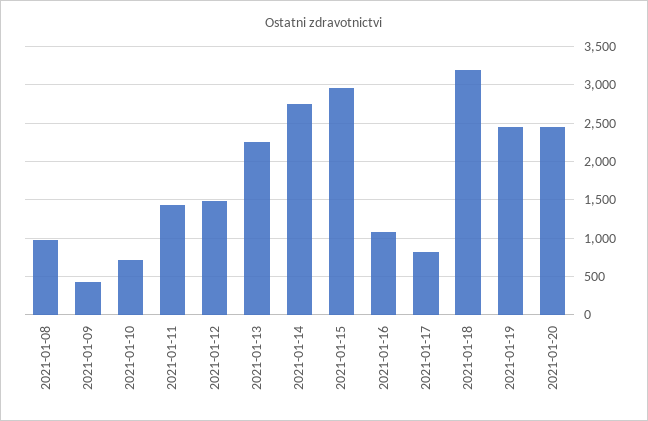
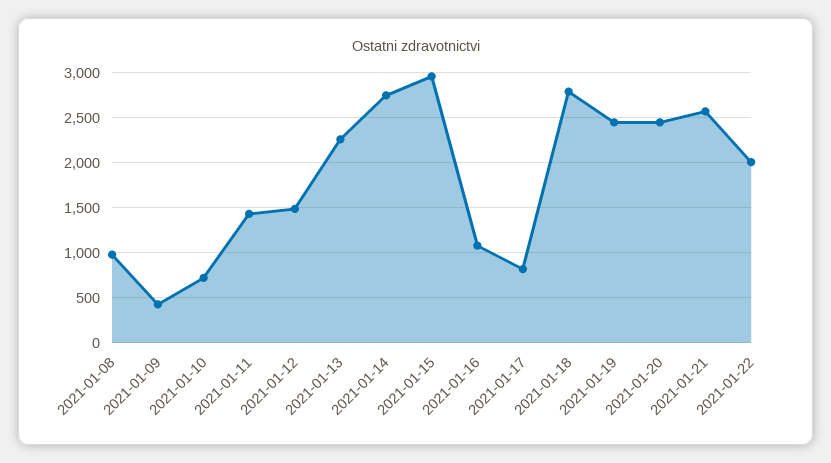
2021-01-18: 3200 -> 2800
2021-01-21: none -> 2600
2021-01-22: none -> 2000

